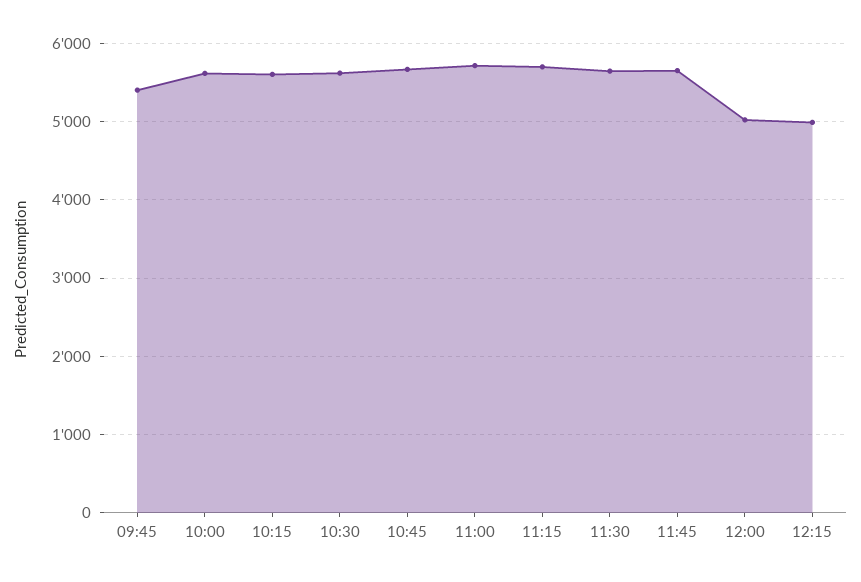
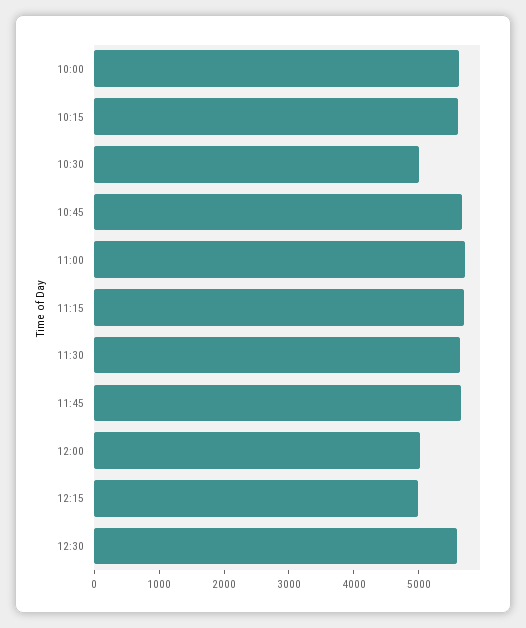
09:45: 5400 -> none
10:30: 5600 -> 5000
12:30: none -> 5600

